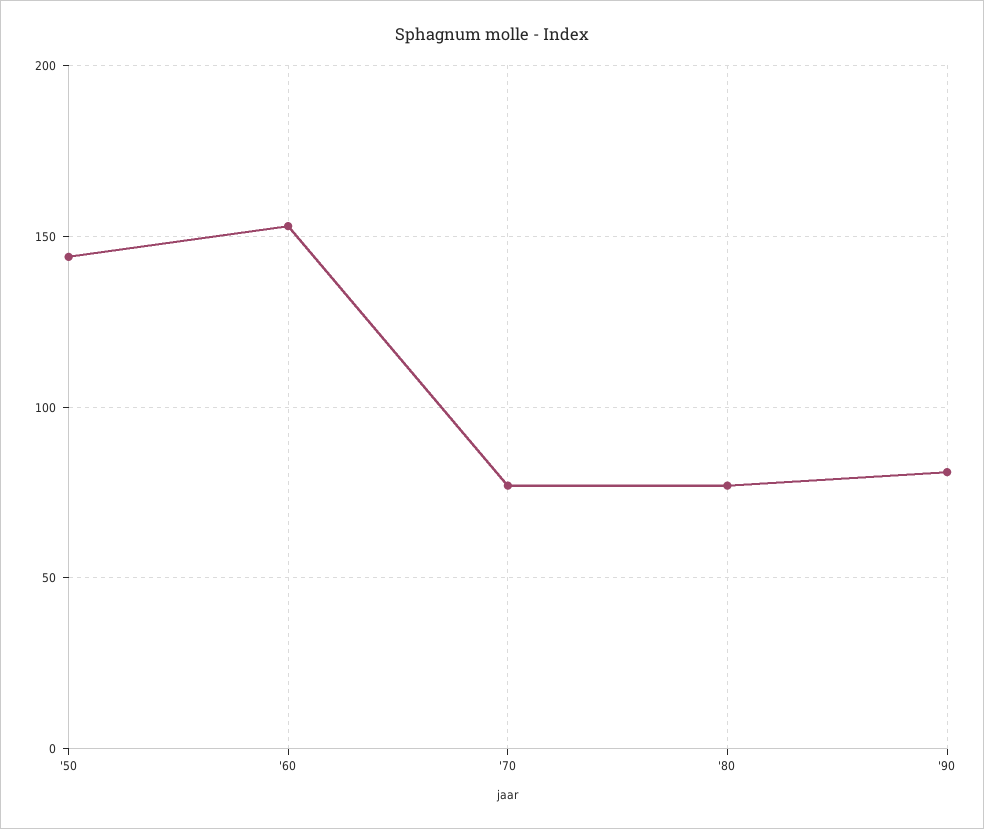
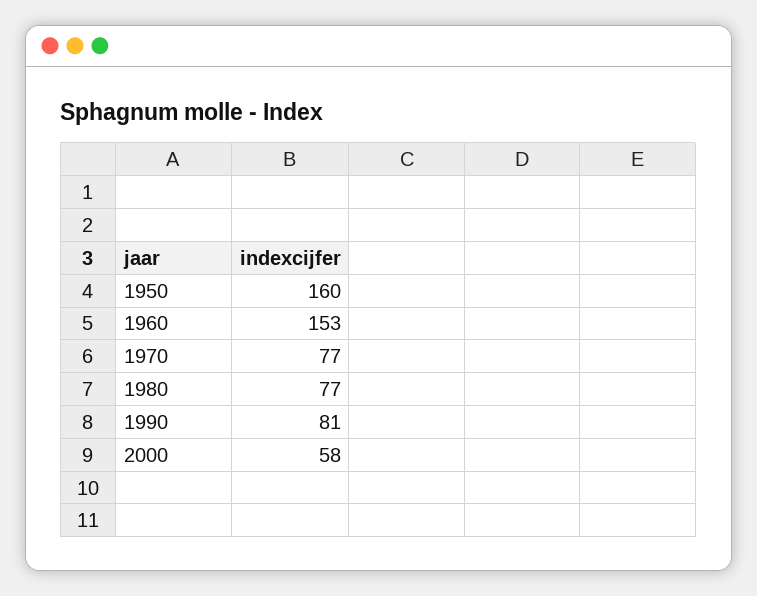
'50: 145 -> 160
2000: none -> 58

